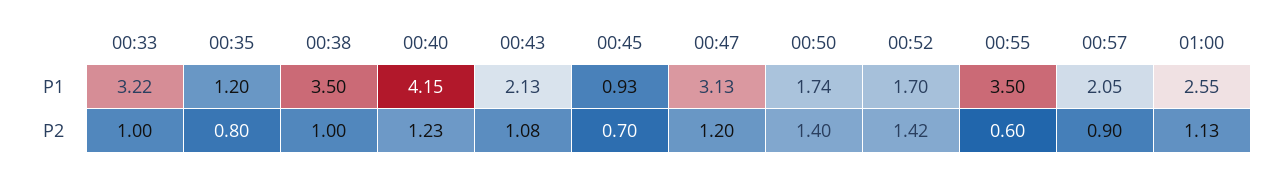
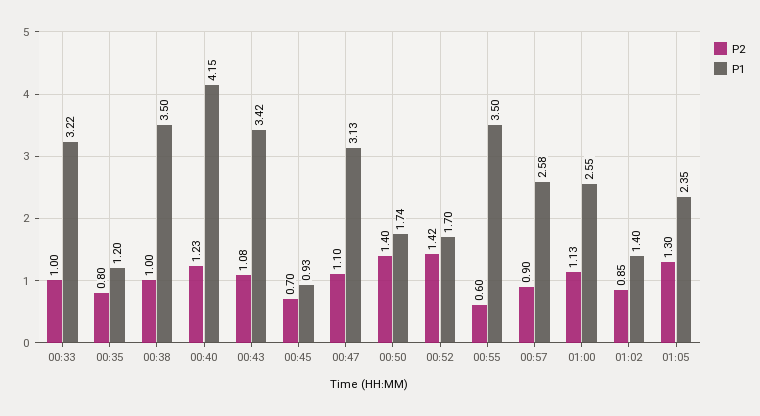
P1, 00:43: 2.13 -> 3.42
P1, 00:57: 2.05 -> 2.58
P2, 00:47: 1.2 -> 1.1
P2, 01:02: none -> 0.85
P1, 01:02: none -> 1.4
P2, 01:05: none -> 1.3
P1, 01:05: none -> 2.35

